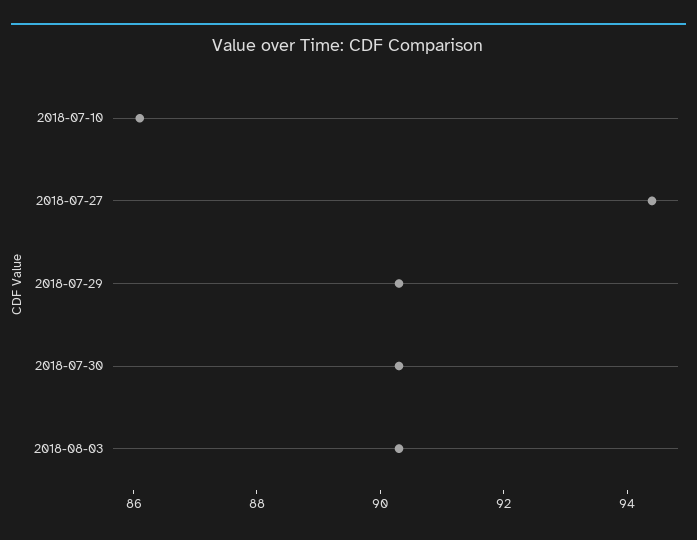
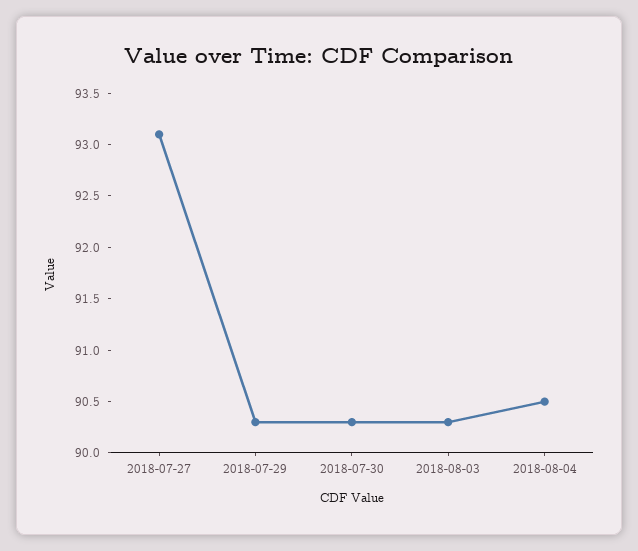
2018-07-10: 86 -> none
2018-07-27: 94.5 -> 93.1
2018-08-04: none -> 90.5

